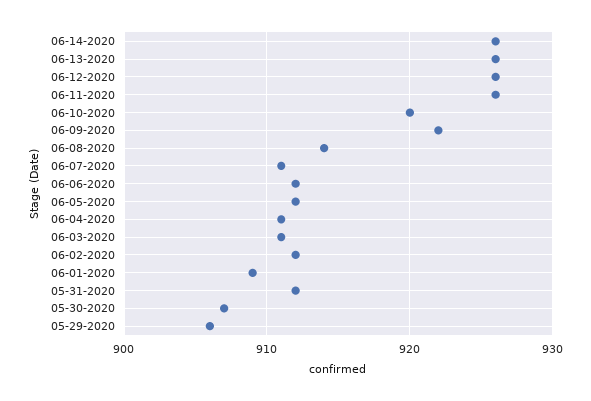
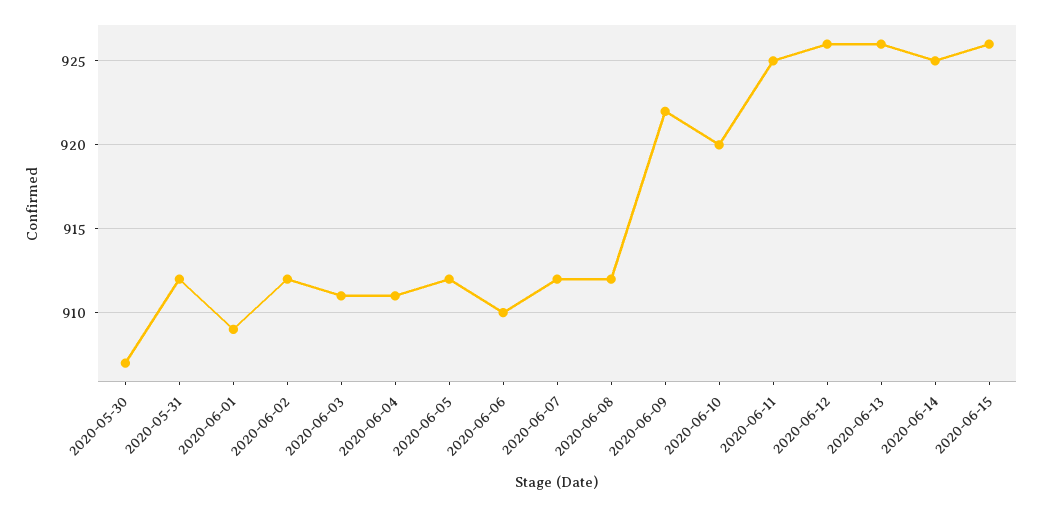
06-14-2020: 926 -> 925
06-11-2020: 926 -> 925
06-08-2020: 914 -> 912
06-07-2020: 911 -> 912
06-06-2020: 912 -> 910
05-29-2020: 906 -> none
2020-06-15: none -> 926

